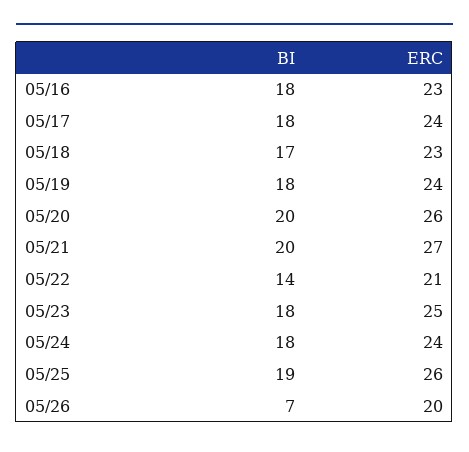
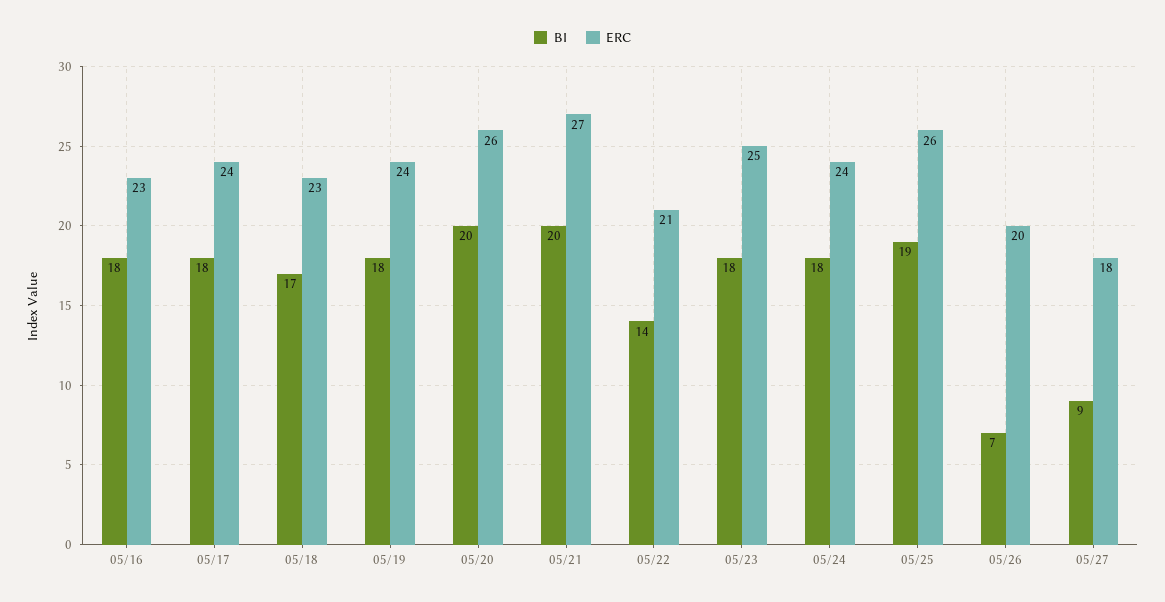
BI, 05/27: none -> 9
ERC, 05/27: none -> 18

